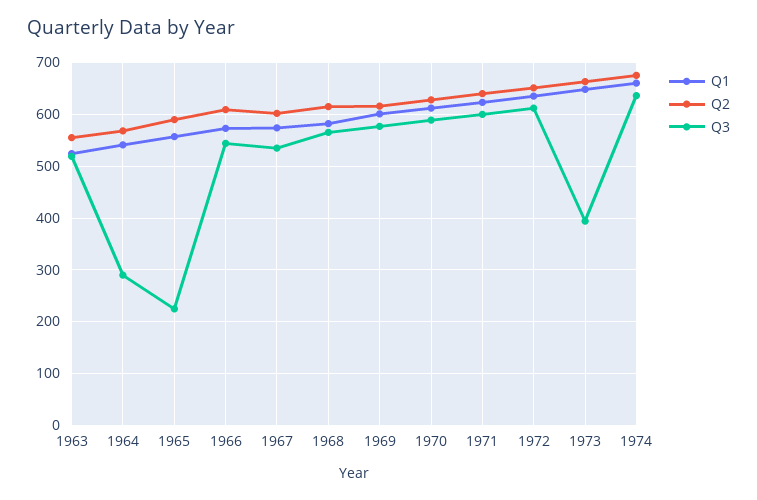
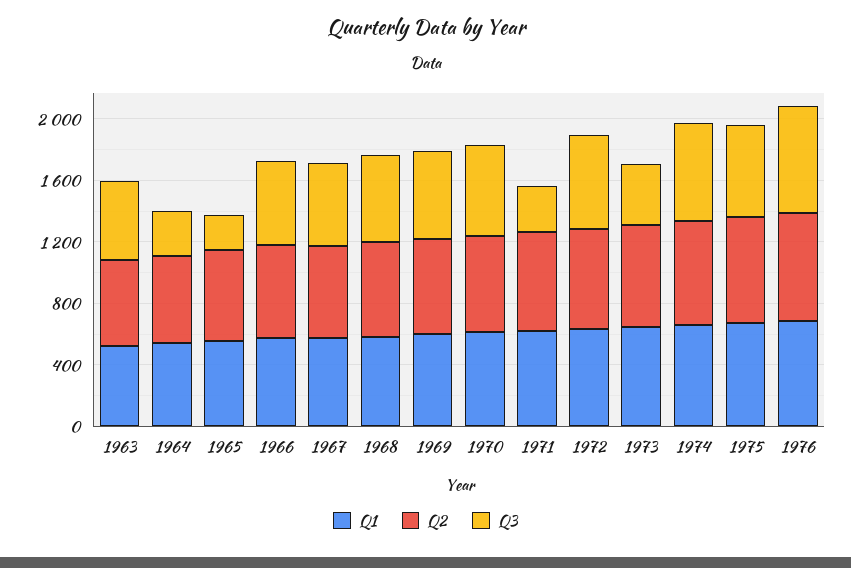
Q3, 1971: 600 -> 300
Q1, 1975: none -> 700
Q2, 1975: none -> 700
Q3, 1975: none -> 600
Q1, 1976: none -> 700
Q2, 1976: none -> 700
Q3, 1976: none -> 700

